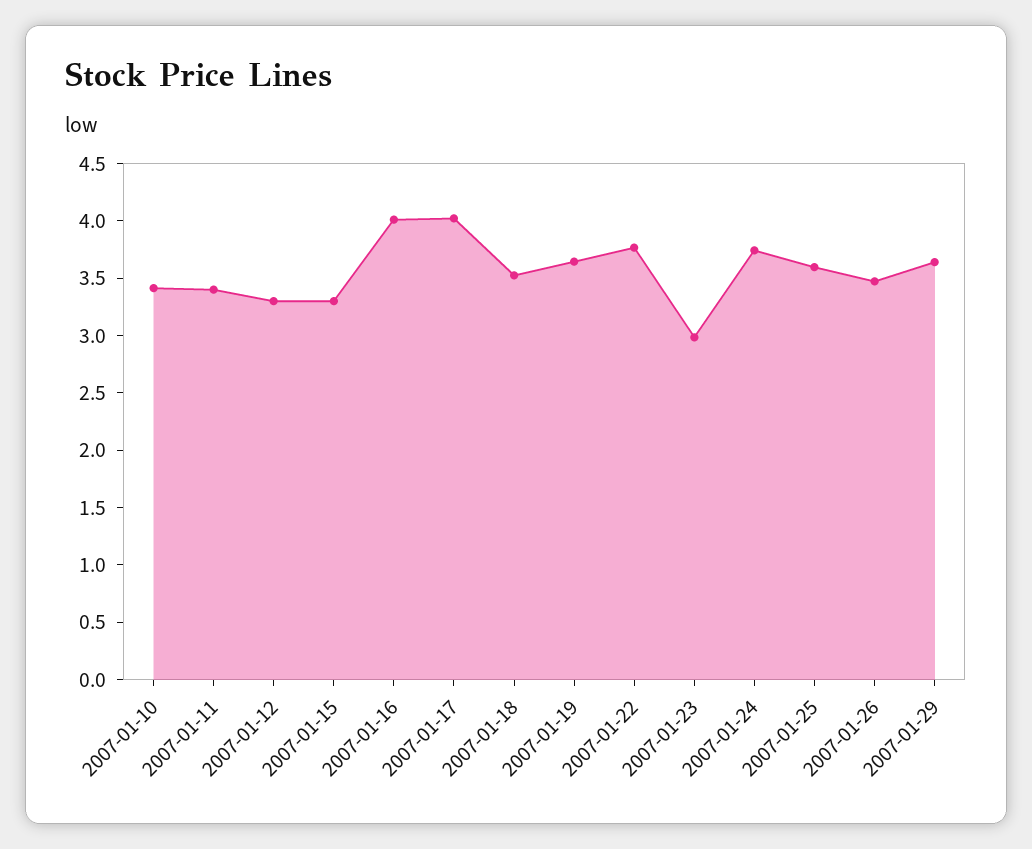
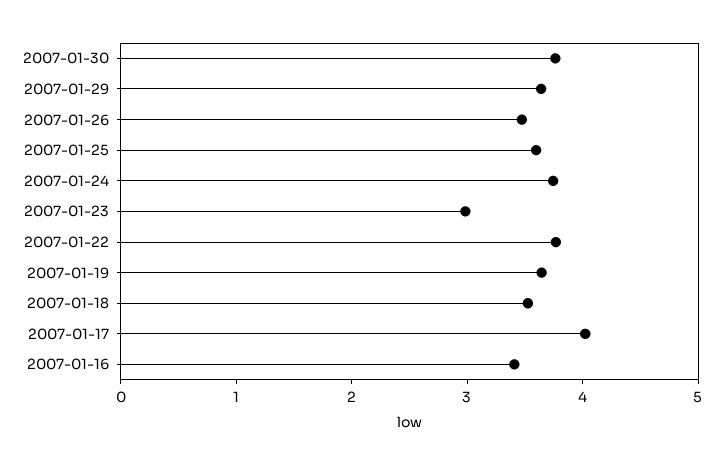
2007-01-10: 3.4 -> none
2007-01-11: 3.4 -> none
2007-01-12: 3.3 -> none
2007-01-15: 3.3 -> none
2007-01-16: 4 -> 3.4
2007-01-30: none -> 3.8

